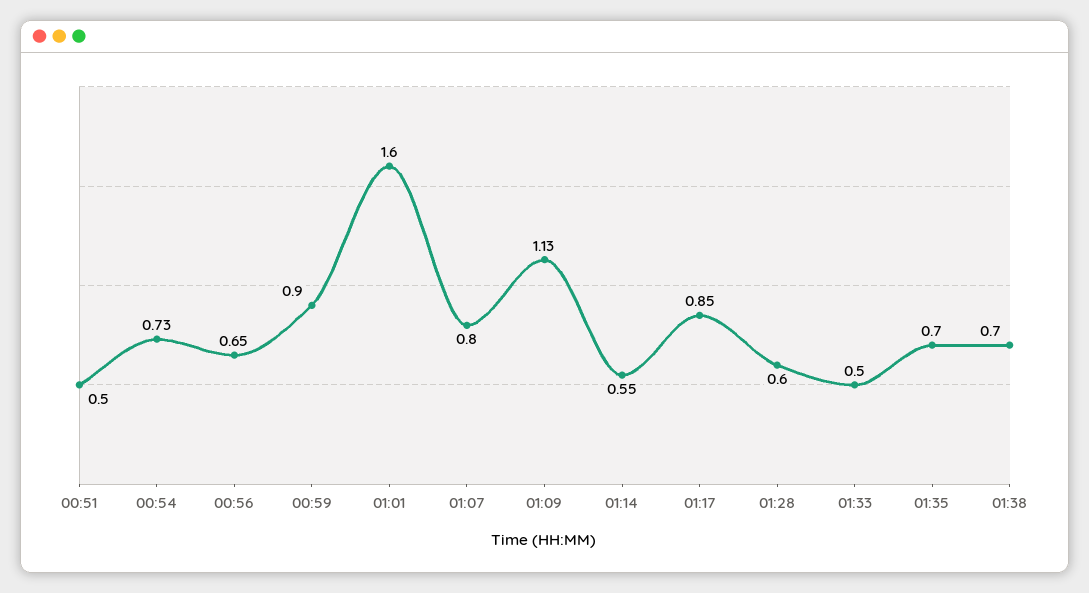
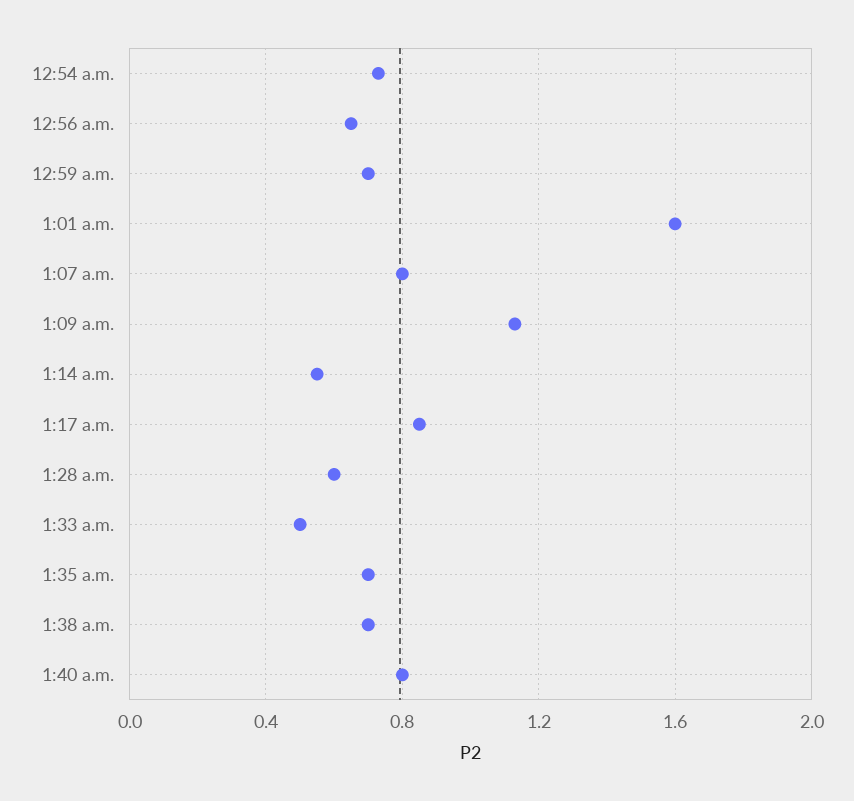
00:51: 0.5 -> none
00:59: 0.9 -> 0.7
1:40 a.m.: none -> 0.8

